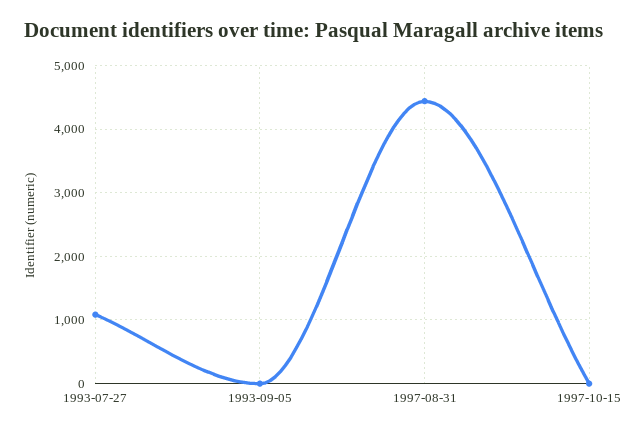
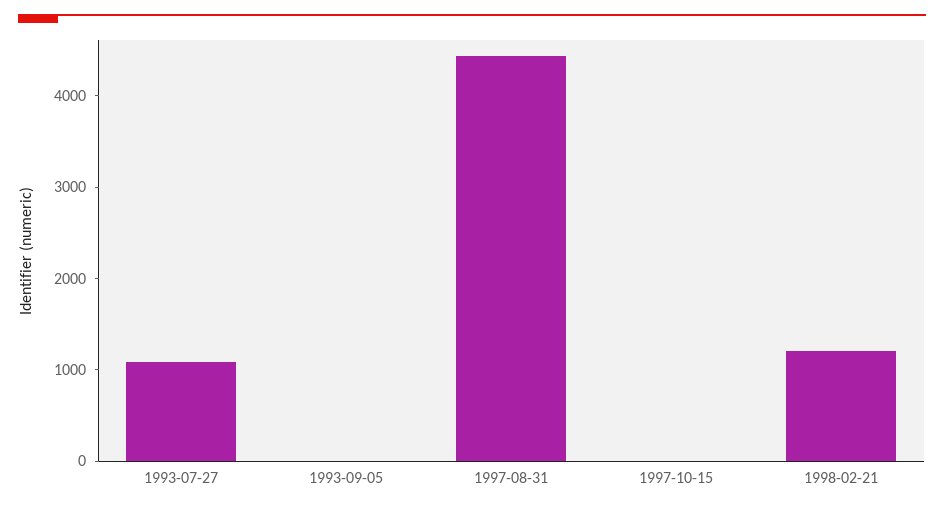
1998-02-21: none -> 1200

